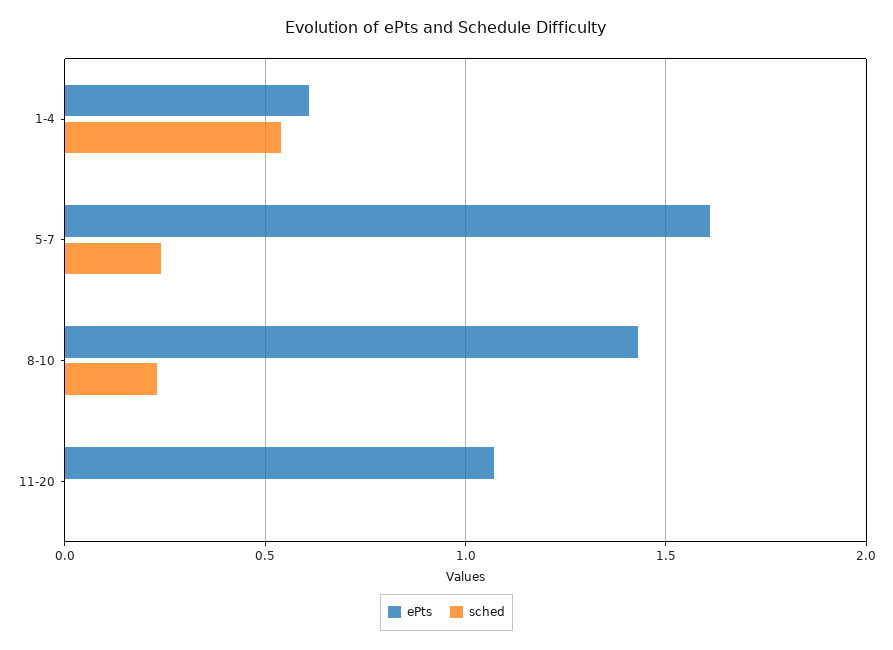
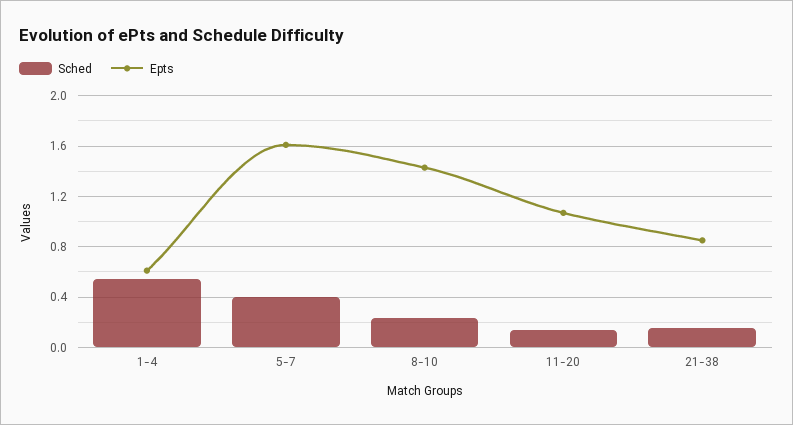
sched, 5-7: 0.25 -> 0.4
sched, 11-20: 0 -> 0.15
sched, 21-38: none -> 0.15
ePts, 21-38: none -> 0.85

